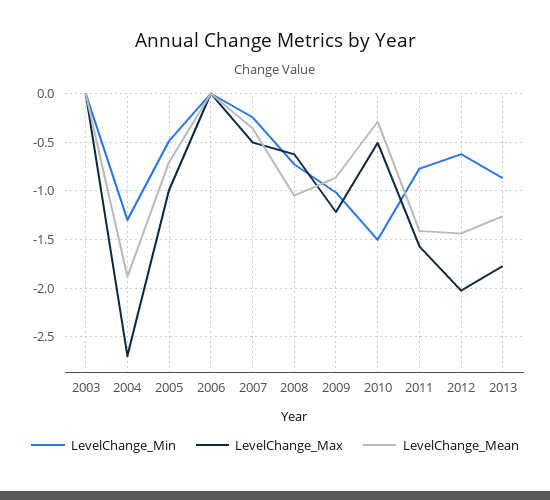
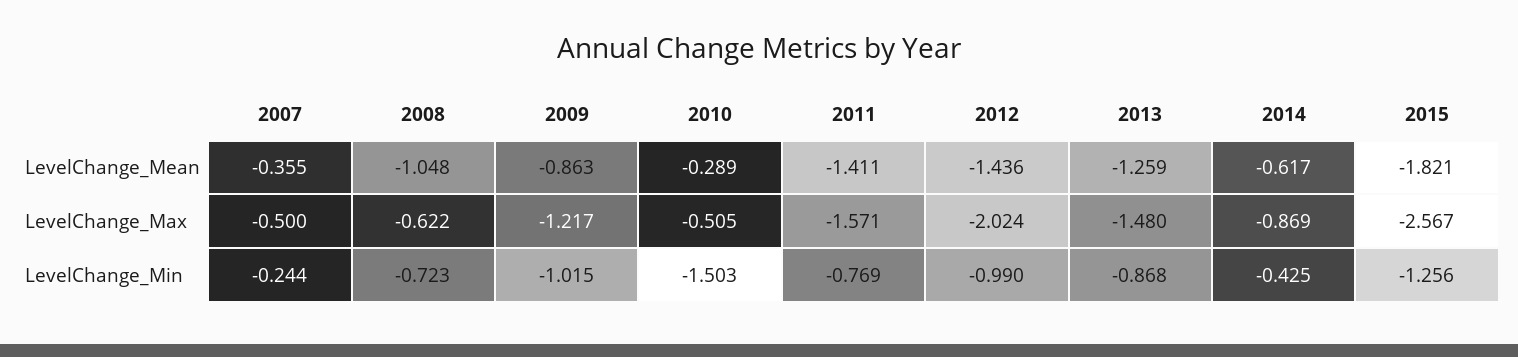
LevelChange_Min, 2003: 0 -> none
LevelChange_Max, 2003: 0 -> none
LevelChange_Mean, 2003: 0 -> none
LevelChange_Min, 2004: -1.3 -> none
LevelChange_Max, 2004: -2.7 -> none
LevelChange_Mean, 2004: -1.9 -> none
LevelChange_Min, 2005: -0.5 -> none
LevelChange_Max, 2005: -1 -> none
LevelChange_Mean, 2005: -0.7 -> none
LevelChange_Min, 2006: 0 -> none
LevelChange_Max, 2006: 0 -> none
LevelChange_Mean, 2006: 0 -> none
LevelChange_Min, 2012: -0.6 -> -0.99
LevelChange_Max, 2013: -1.8 -> -1.48
LevelChange_Mean, 2014: none -> -0.617
LevelChange_Mean, 2015: none -> -1.821
LevelChange_Max, 2014: none -> -0.869
LevelChange_Max, 2015: none -> -2.567
LevelChange_Min, 2014: none -> -0.425
LevelChange_Min, 2015: none -> -1.256

